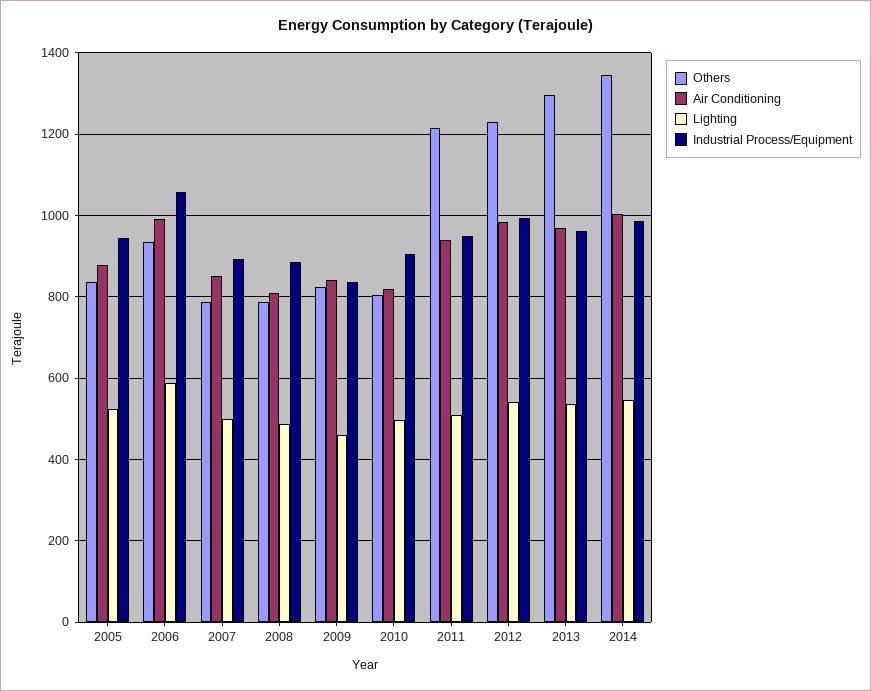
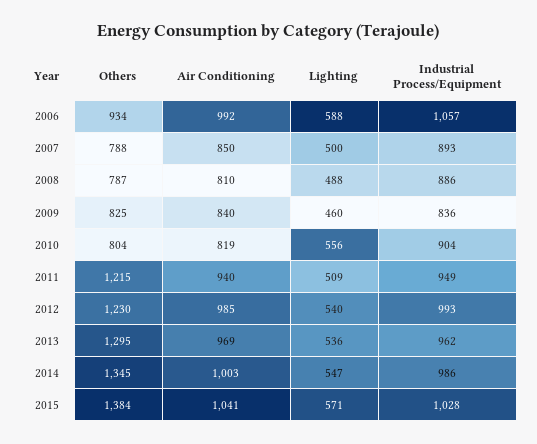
Others, 2005: 840 -> none
Air Conditioning, 2005: 880 -> none
Lighting, 2005: 520 -> none
Industrial Process/Equipment, 2005: 940 -> none
Lighting, 2010: 500 -> 556
Others, 2015: none -> 1384
Air Conditioning, 2015: none -> 1041
Lighting, 2015: none -> 571
Industrial Process/Equipment, 2015: none -> 1028

